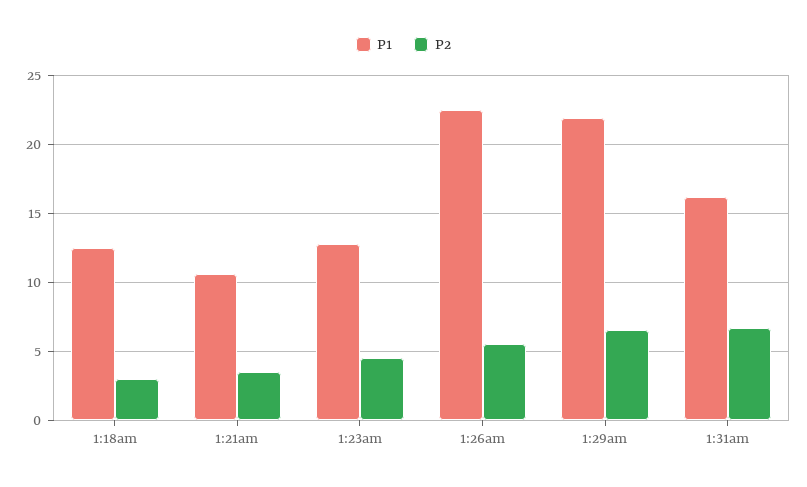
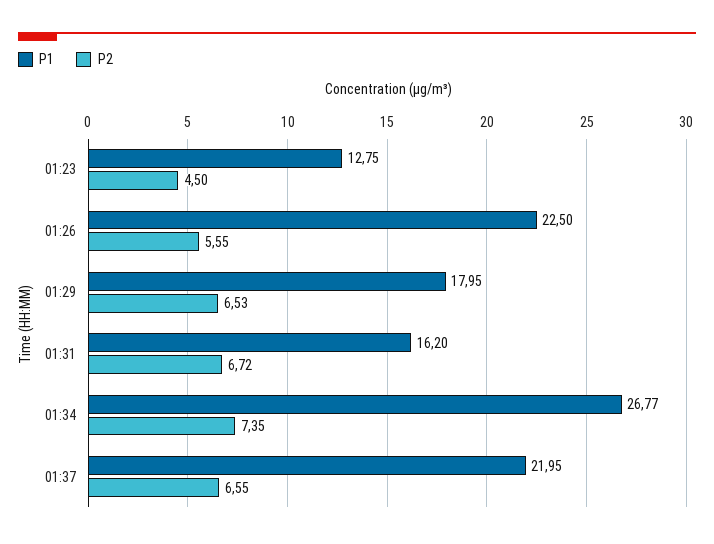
P1, 1:18am: 12.5 -> none
P2, 1:18am: 3 -> none
P1, 1:21am: 10.5 -> none
P2, 1:21am: 3.5 -> none
P1, 1:29am: 22 -> 17.95
P1, 01:34: none -> 26.77
P2, 01:34: none -> 7.35
P1, 01:37: none -> 21.95
P2, 01:37: none -> 6.55

